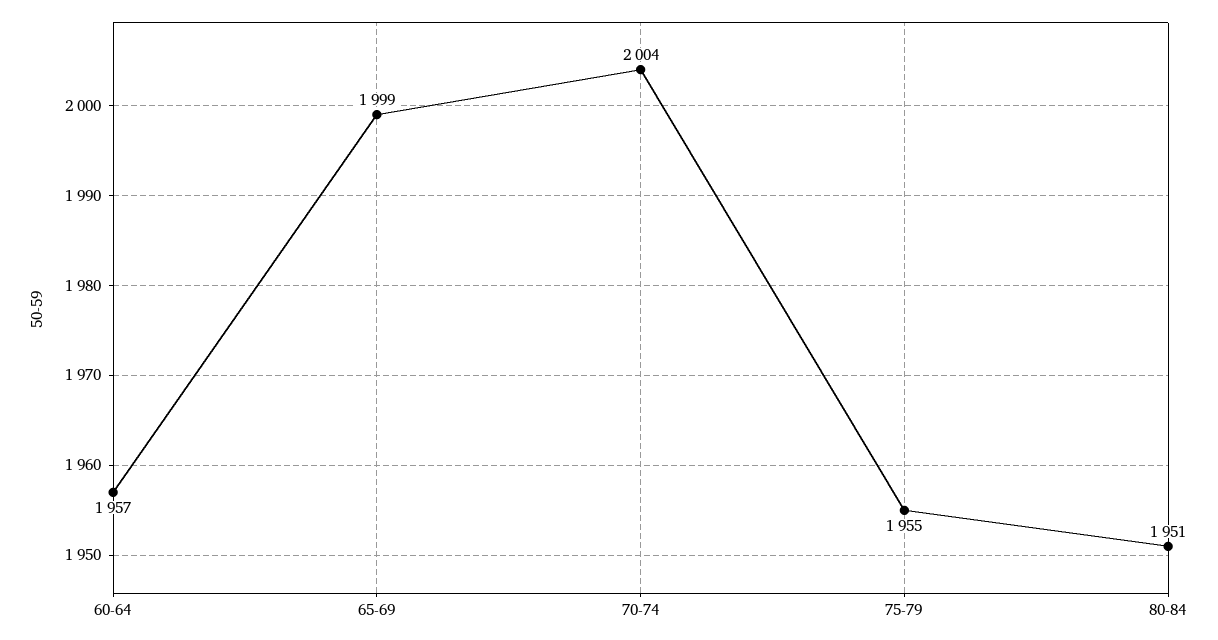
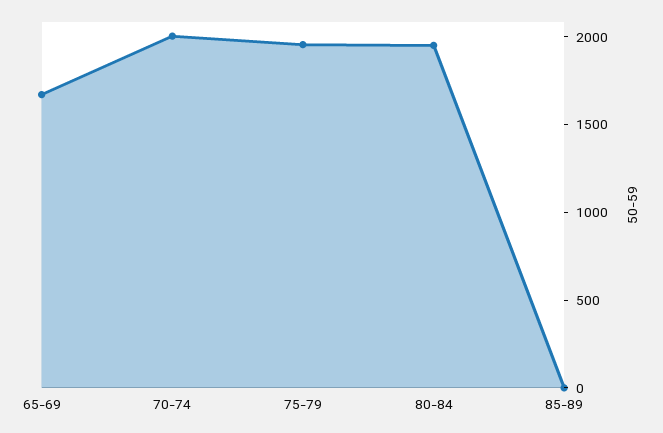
60-64: 1957 -> none
65-69: 1999 -> 1700
85-89: none -> 0

